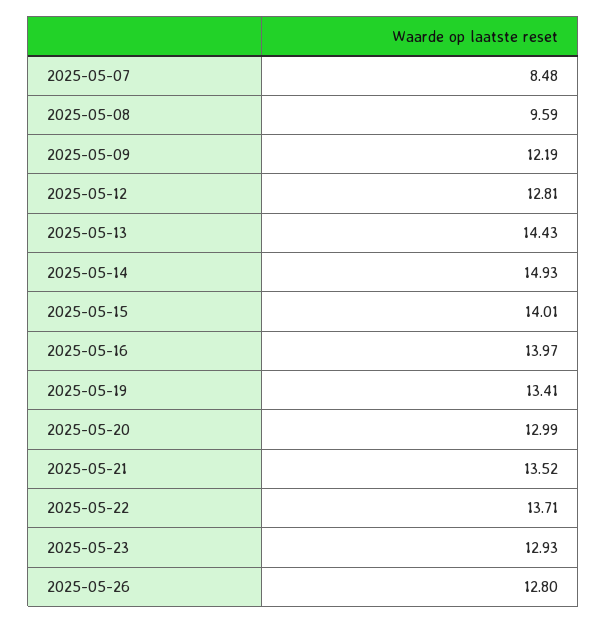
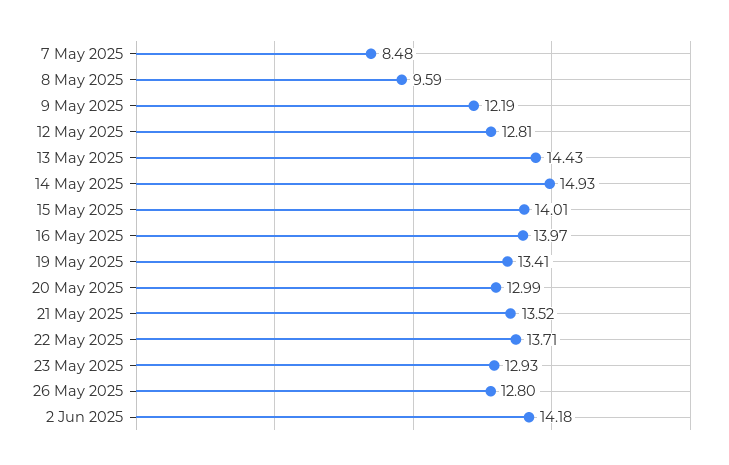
2 Jun 2025: none -> 14.18

